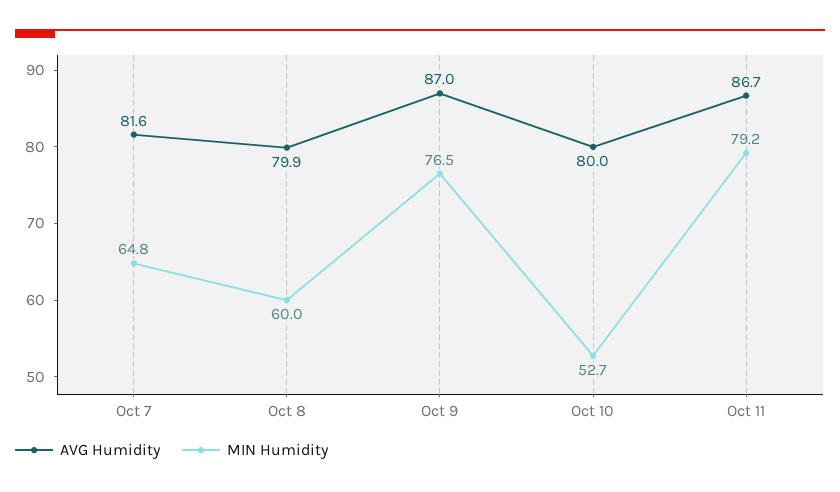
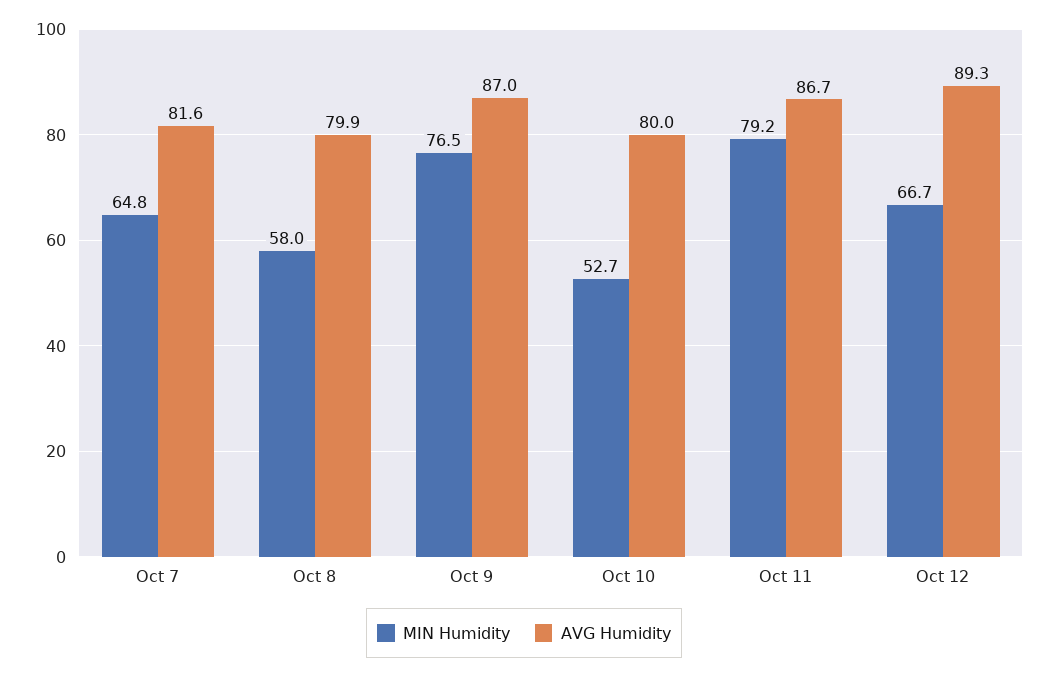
MIN Humidity, Oct 8: 60 -> 58
MIN Humidity, Oct 12: none -> 66.7
AVG Humidity, Oct 12: none -> 89.3

